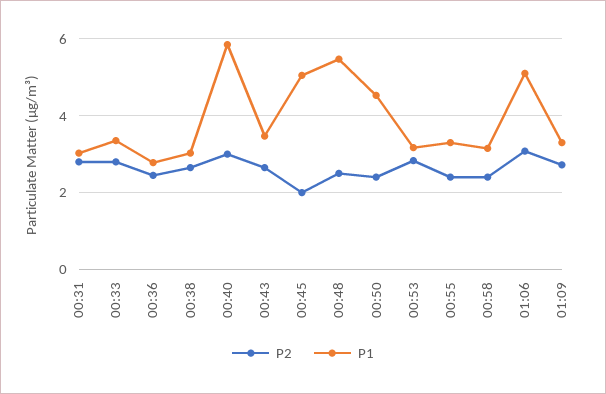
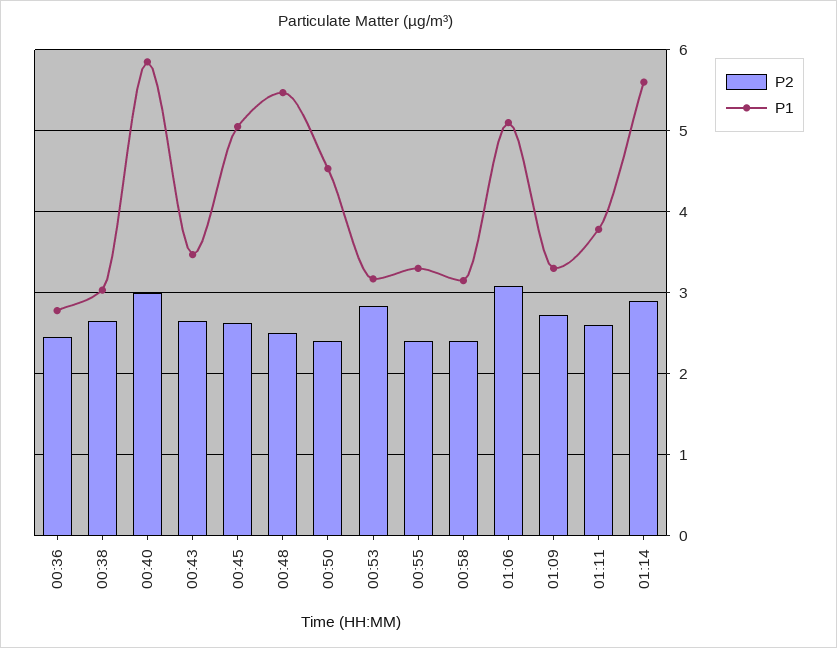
P2, 00:31: 2.8 -> none
P1, 00:31: 3 -> none
P2, 00:33: 2.8 -> none
P1, 00:33: 3.4 -> none
P2, 00:45: 2 -> 2.6
P2, 01:11: none -> 2.6
P1, 01:11: none -> 3.8
P2, 01:14: none -> 2.9
P1, 01:14: none -> 5.6

